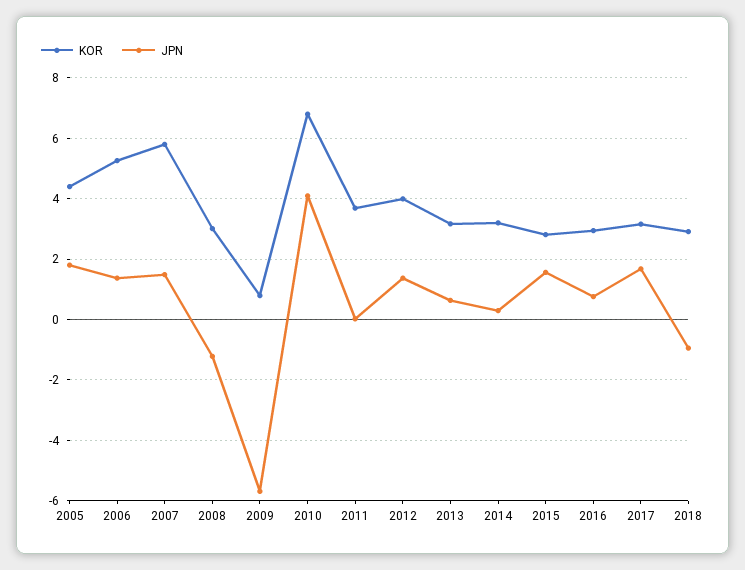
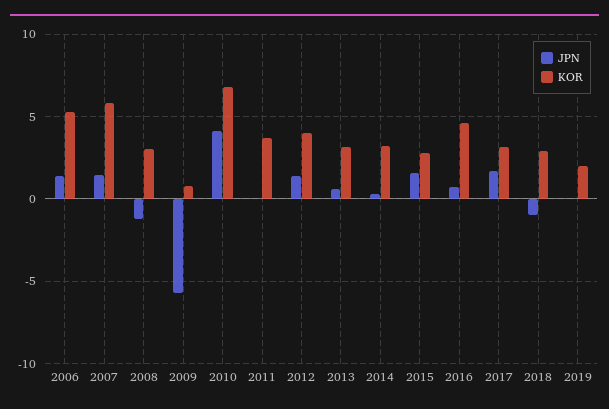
KOR, 2005: 4.4 -> none
JPN, 2005: 1.8 -> none
KOR, 2016: 3 -> 4.5
JPN, 2019: none -> 0
KOR, 2019: none -> 2

